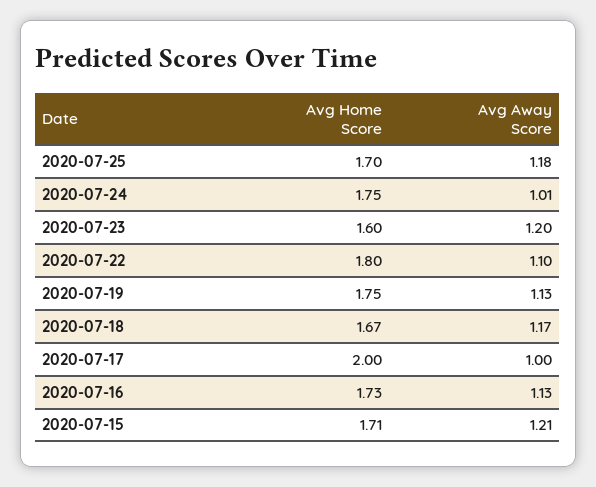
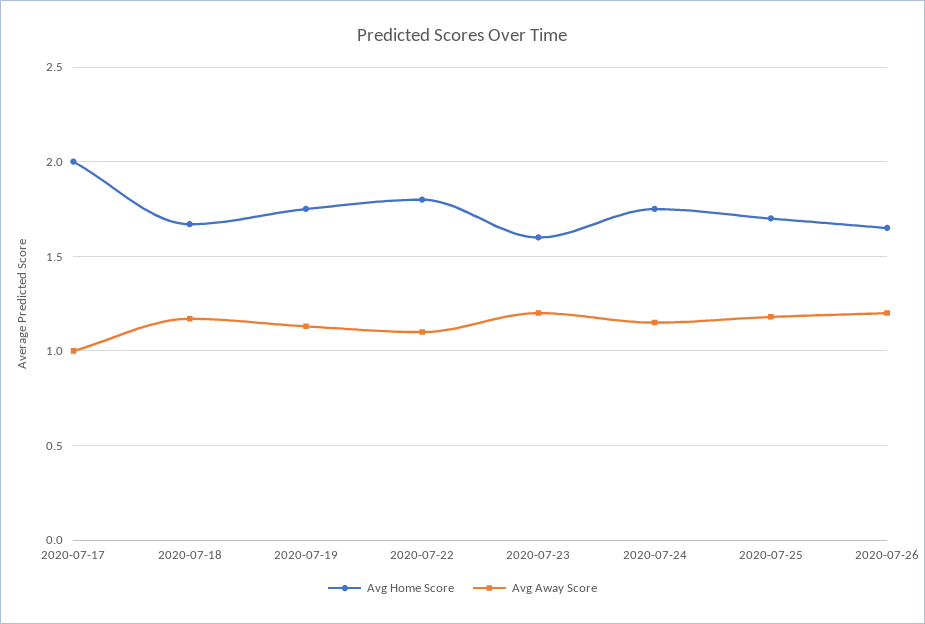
Avg Away Score, 2020-07-24: 1.01 -> 1.15
Avg Home Score, 2020-07-16: 1.73 -> none
Avg Away Score, 2020-07-16: 1.13 -> none
Avg Home Score, 2020-07-15: 1.71 -> none
Avg Away Score, 2020-07-15: 1.21 -> none
Avg Home Score, 2020-07-26: none -> 1.65
Avg Away Score, 2020-07-26: none -> 1.2

